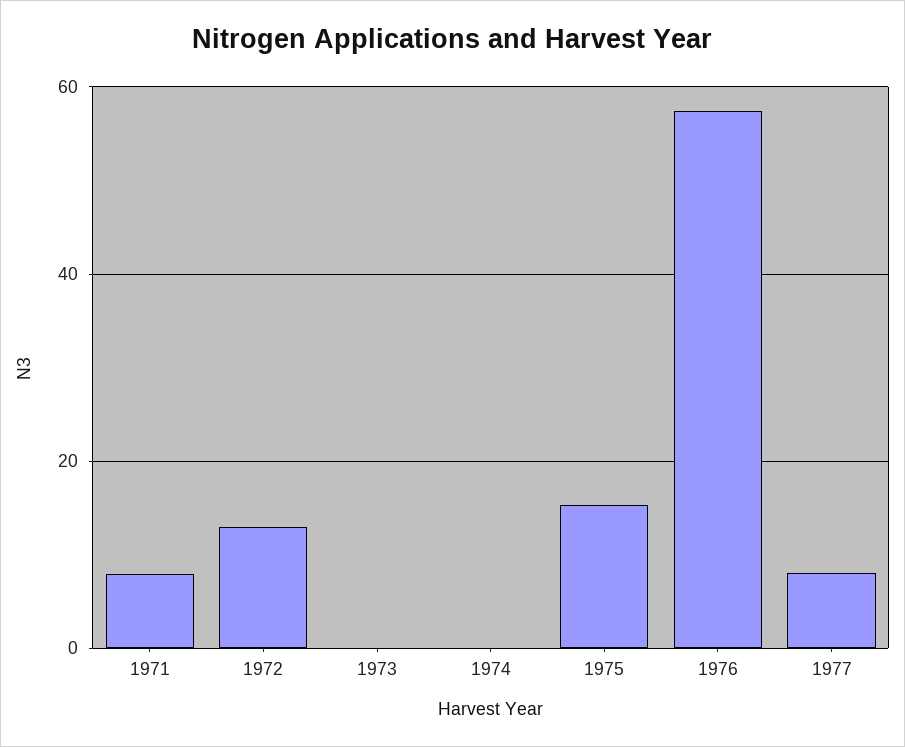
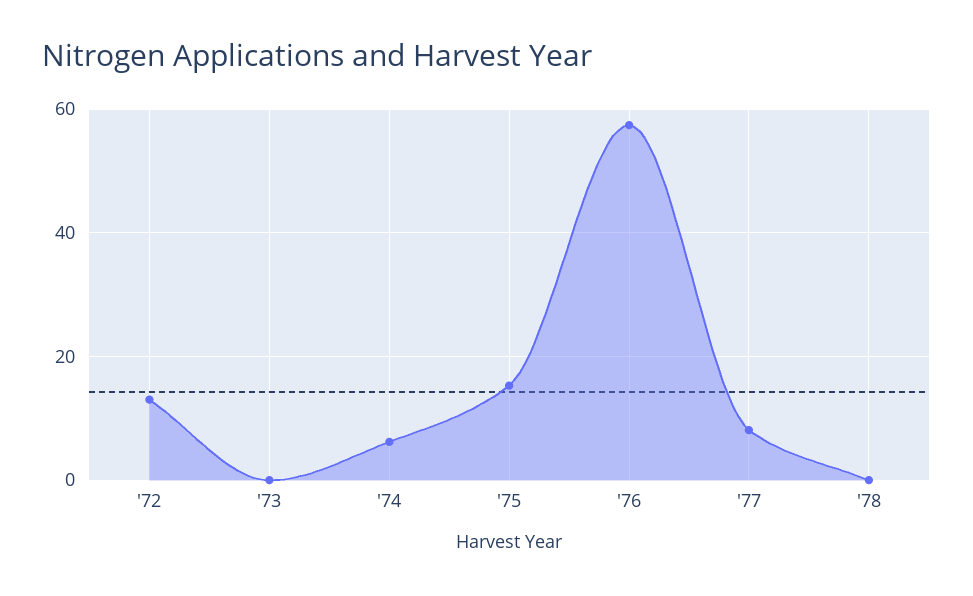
1971: 8 -> none
1974: 0 -> 6
'78: none -> 0

